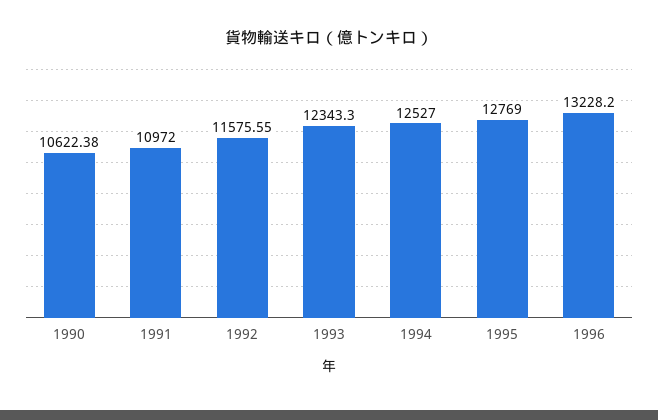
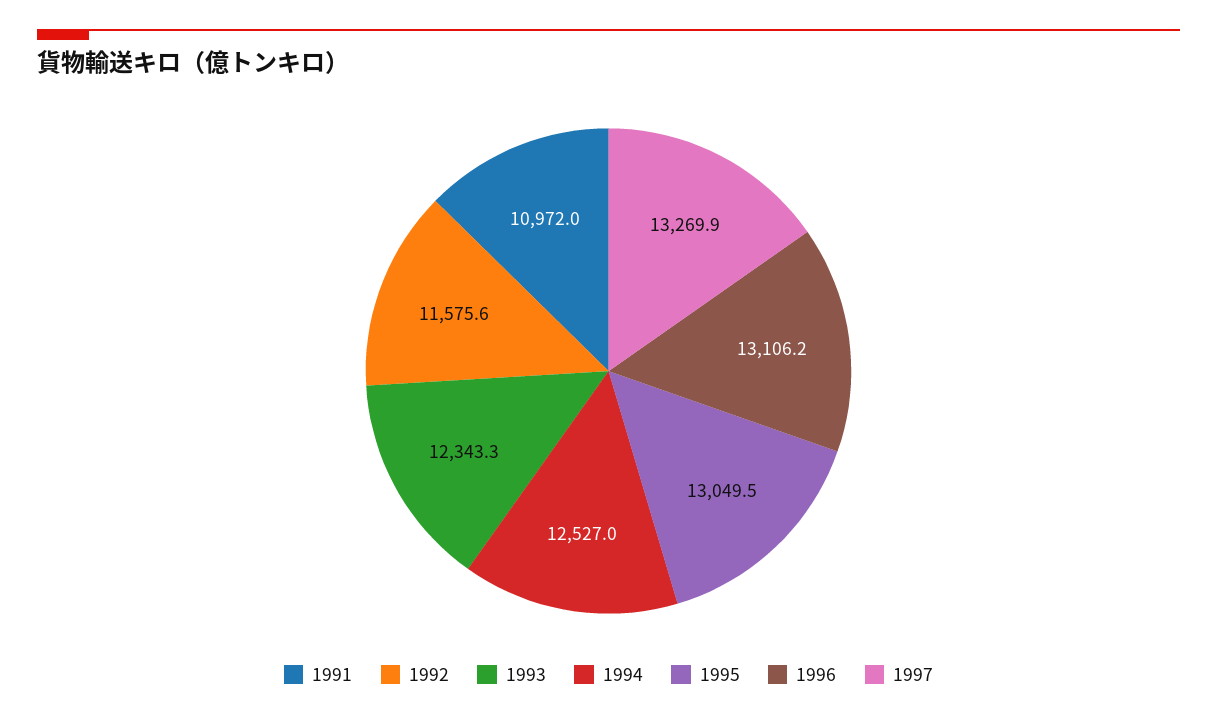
1990: 10622.38 -> none
1995: 12769 -> 13049.5
1996: 13228.2 -> 13106.2
1997: none -> 13269.9

